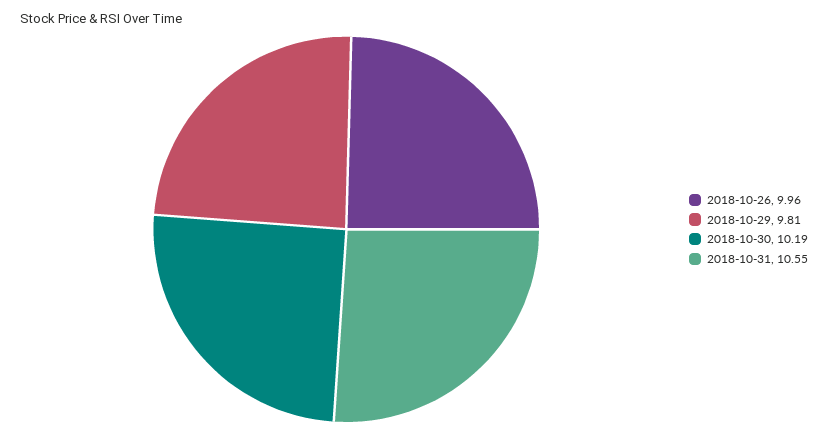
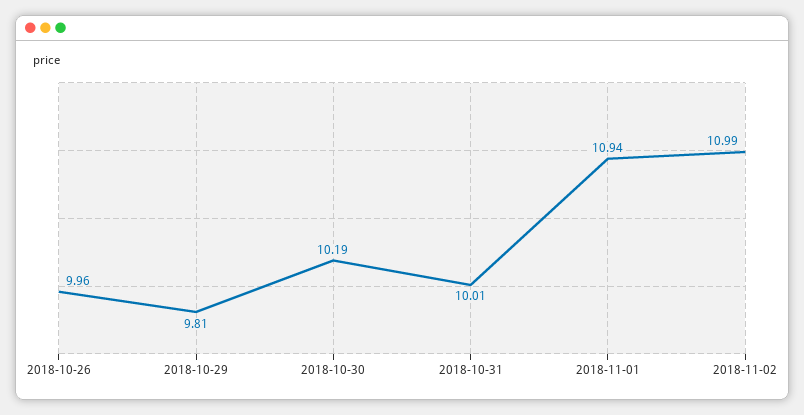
2018-10-31: 10.55 -> 10.01
2018-11-01: none -> 10.94
2018-11-02: none -> 10.99

